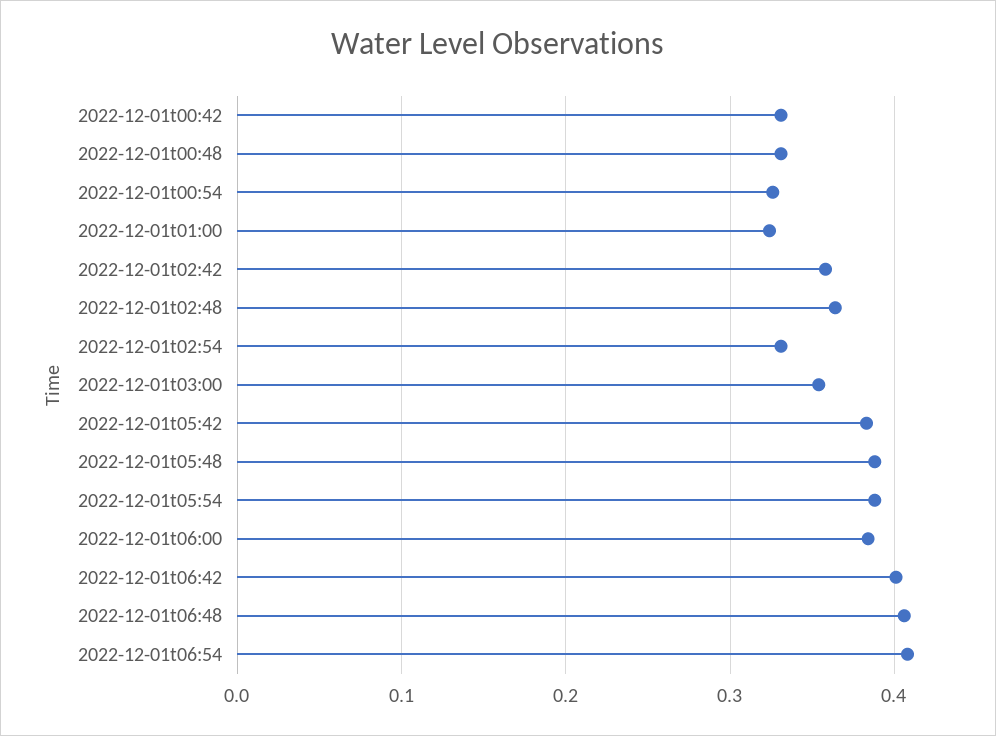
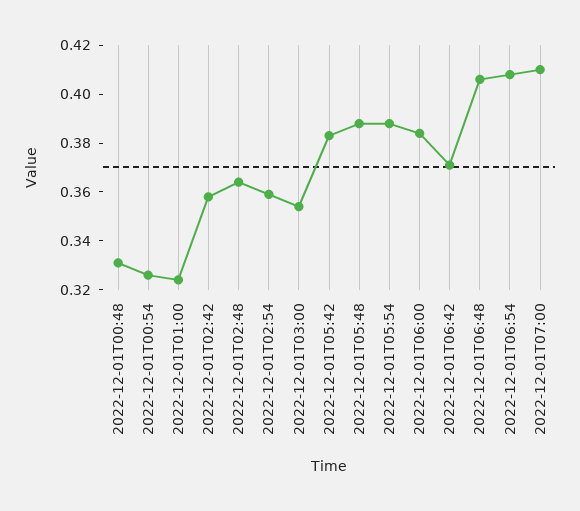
2022-12-01t00:42: 0.33 -> none
2022-12-01t02:54: 0.33 -> 0.36
2022-12-01t06:42: 0.4 -> 0.37
2022-12-01T07:00: none -> 0.41

